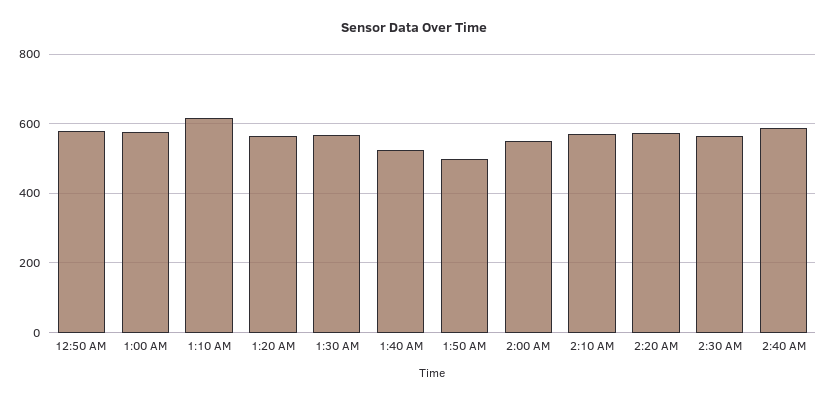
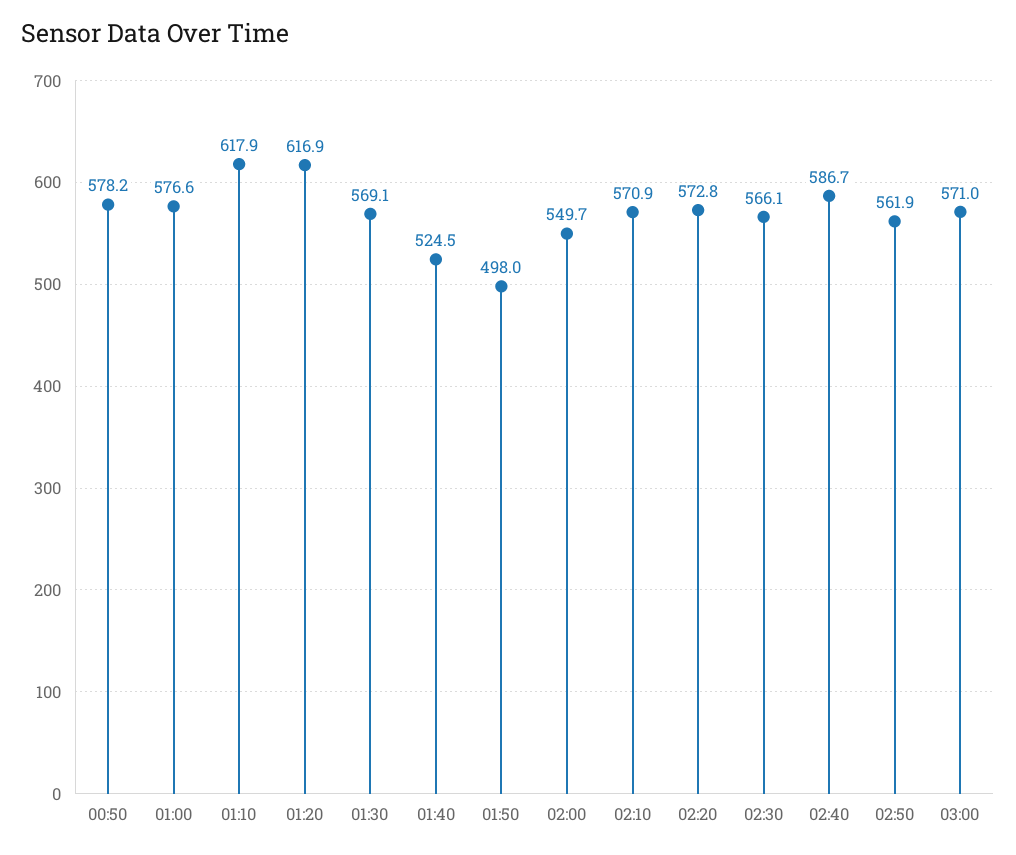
1:20 AM: 560 -> 616.9
02:50: none -> 561.9
03:00: none -> 571

